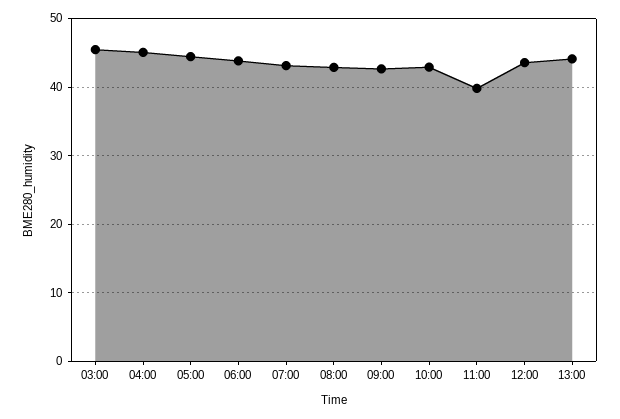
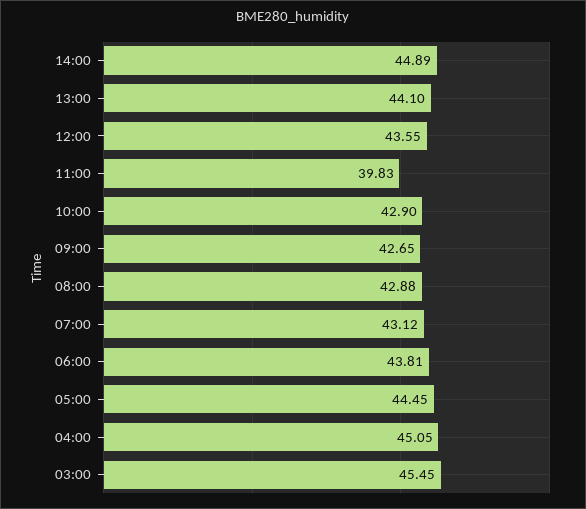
14:00: none -> 44.89

